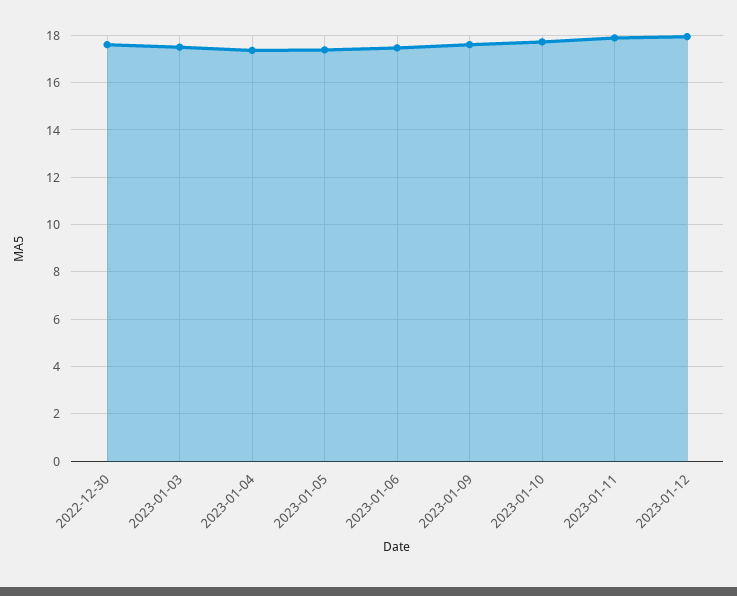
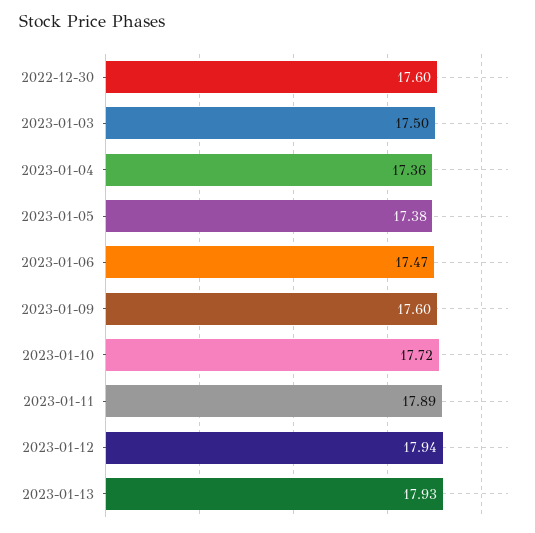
2023-01-13: none -> 17.93

